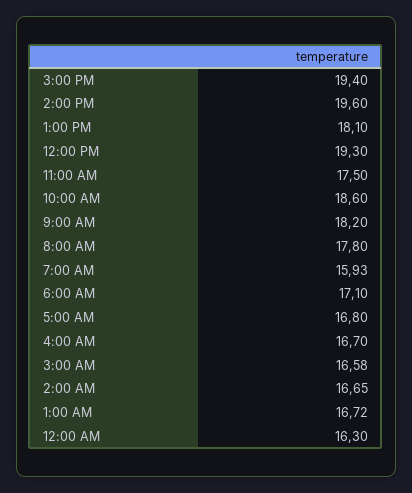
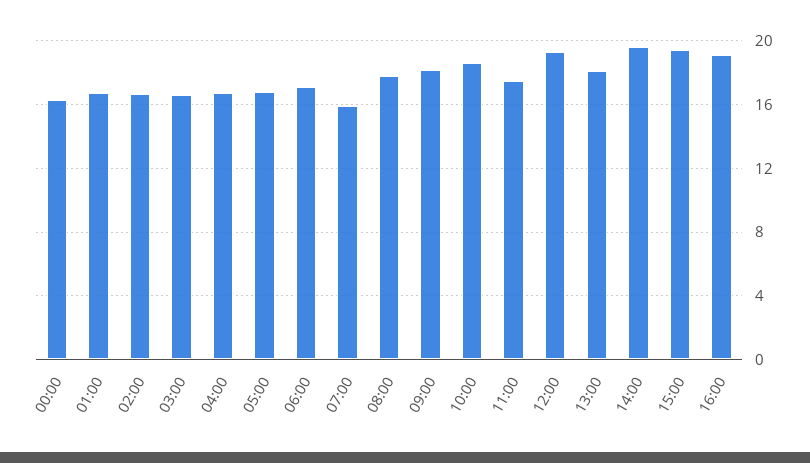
16:00: none -> 19

